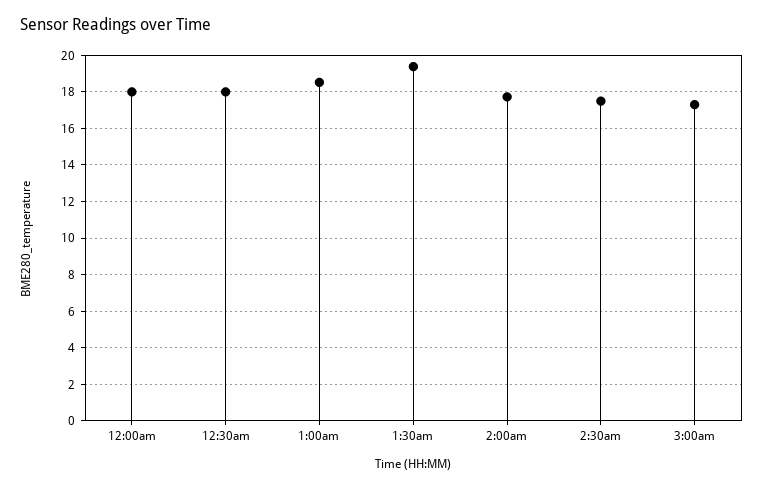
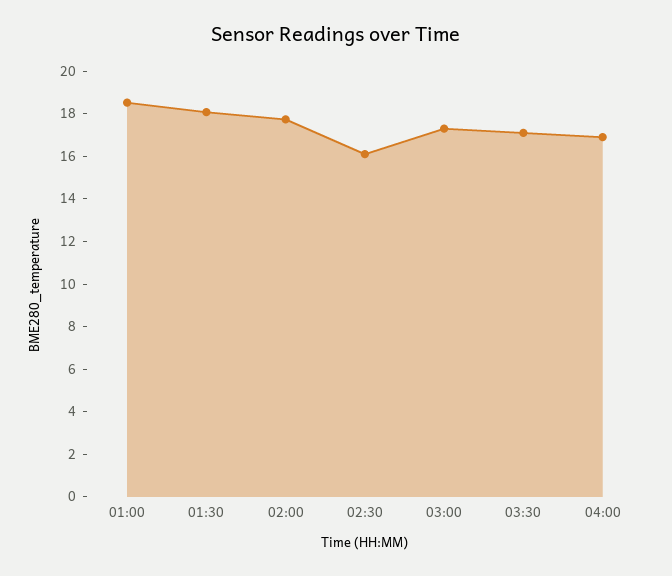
12:00am: 18 -> none
12:30am: 18 -> none
1:30am: 19.5 -> 18
2:30am: 17.5 -> 16
03:30: none -> 17
04:00: none -> 17

